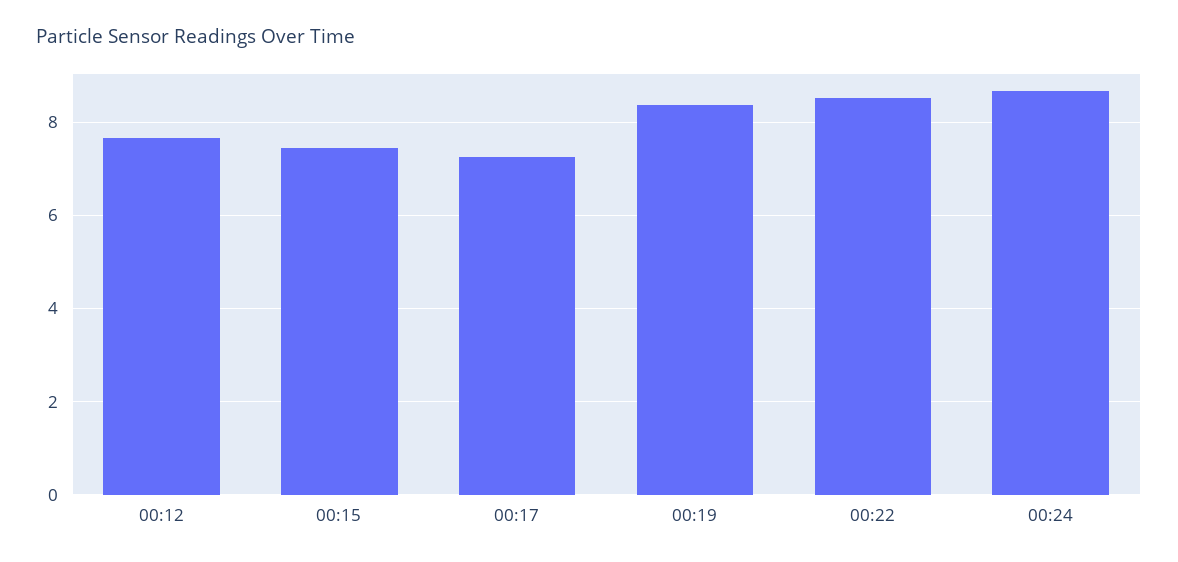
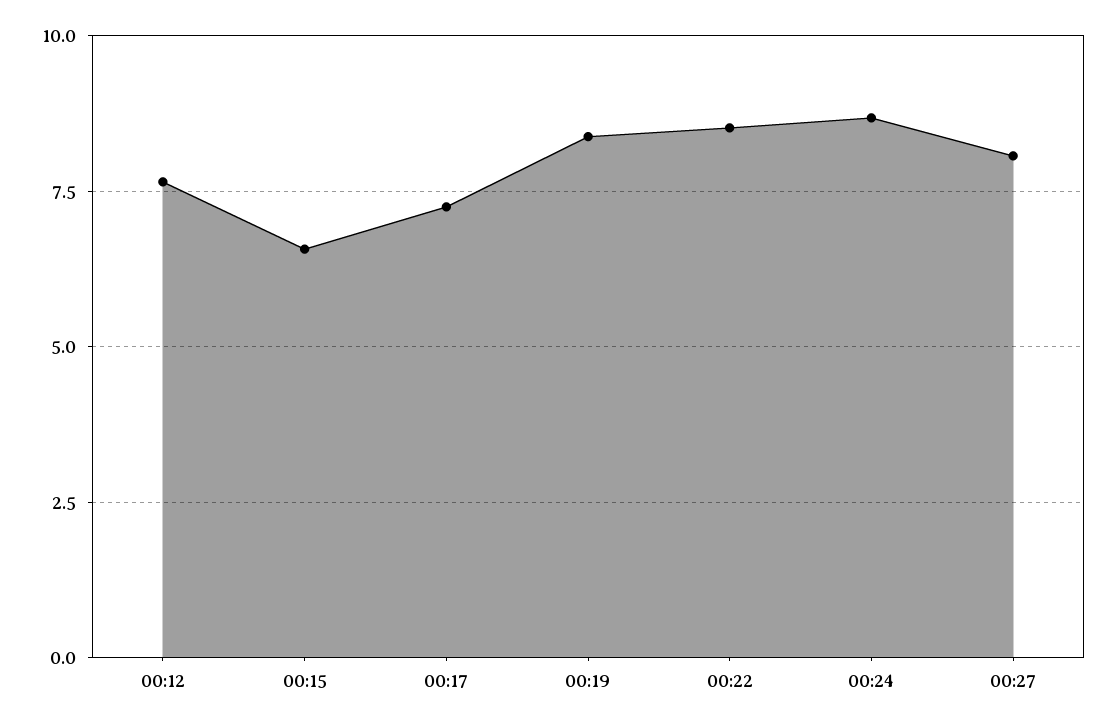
00:15: 7.4 -> 6.5
00:27: none -> 8

